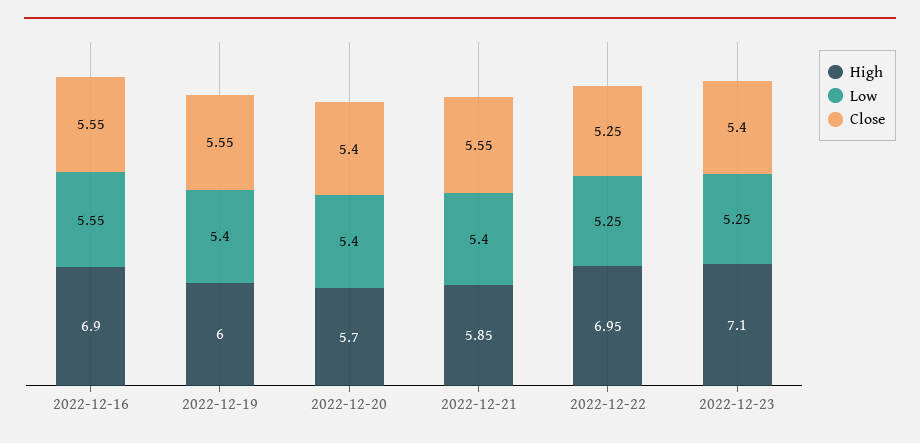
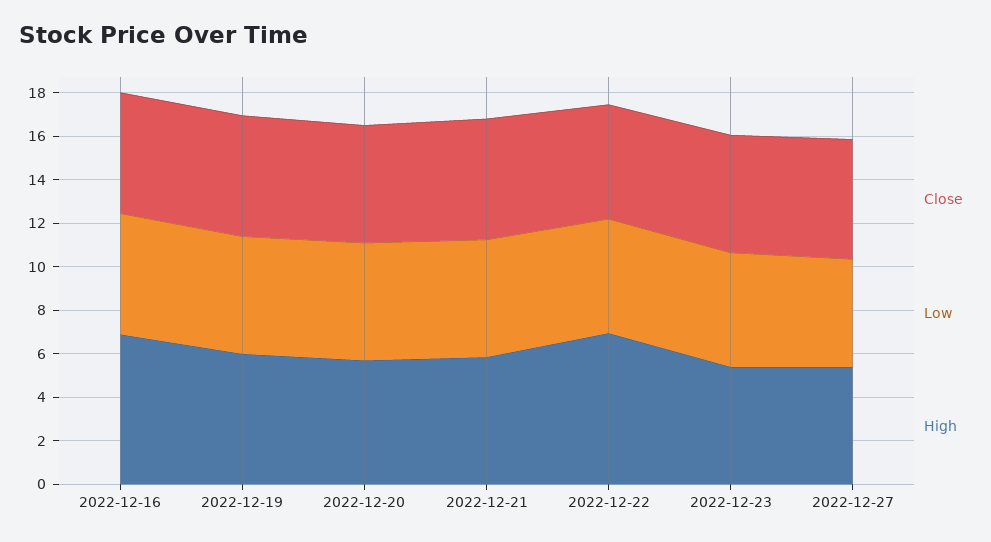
High, 2022-12-23: 7.1 -> 5.5
Close, 2022-12-27: none -> 5.5
Low, 2022-12-27: none -> 5
High, 2022-12-27: none -> 5.5

